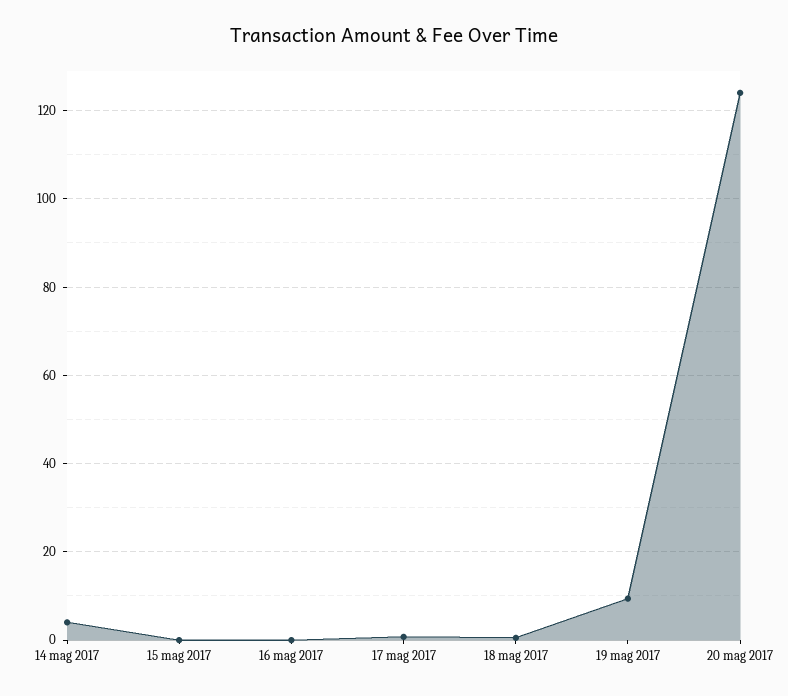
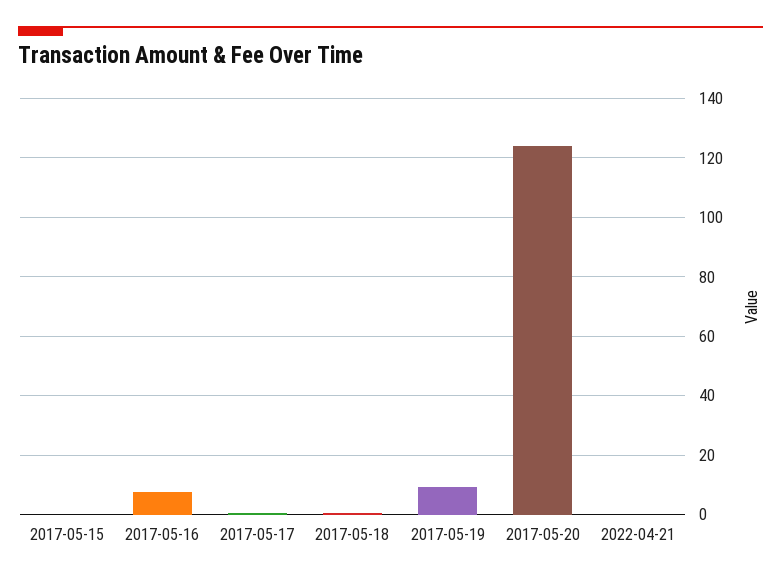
14 mag 2017: 4 -> none
16 mag 2017: 0 -> 7.5
2022-04-21: none -> 0

